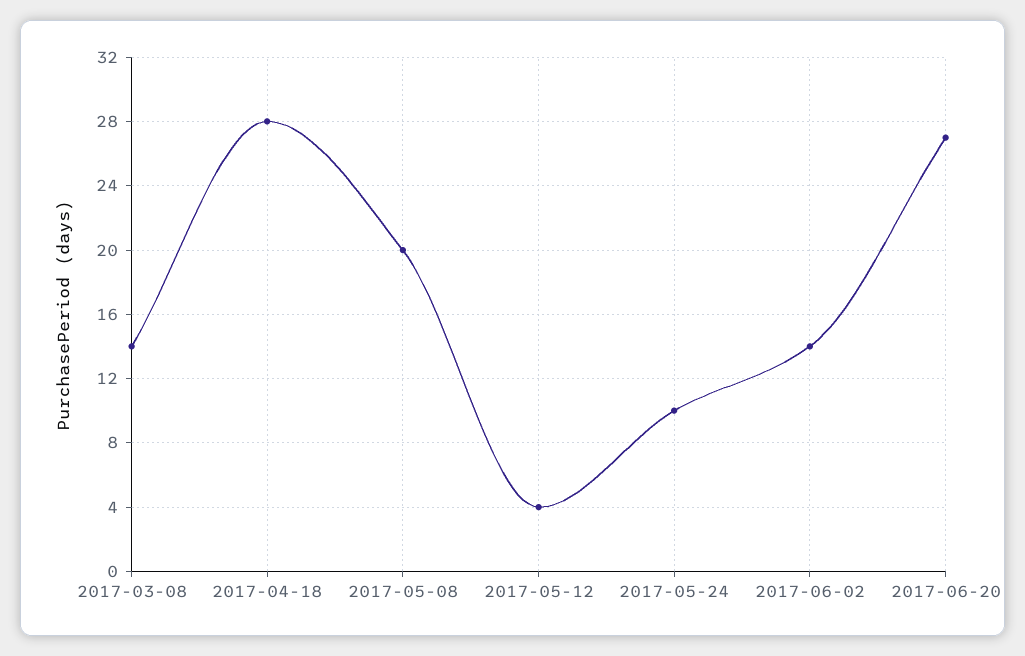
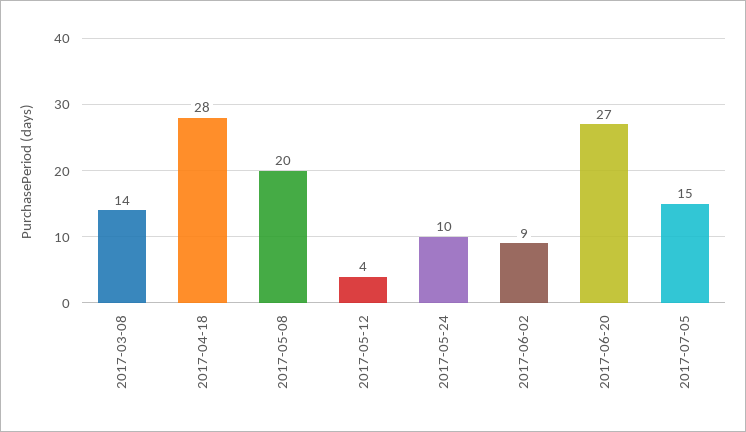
2017-06-02: 14 -> 9
2017-07-05: none -> 15

